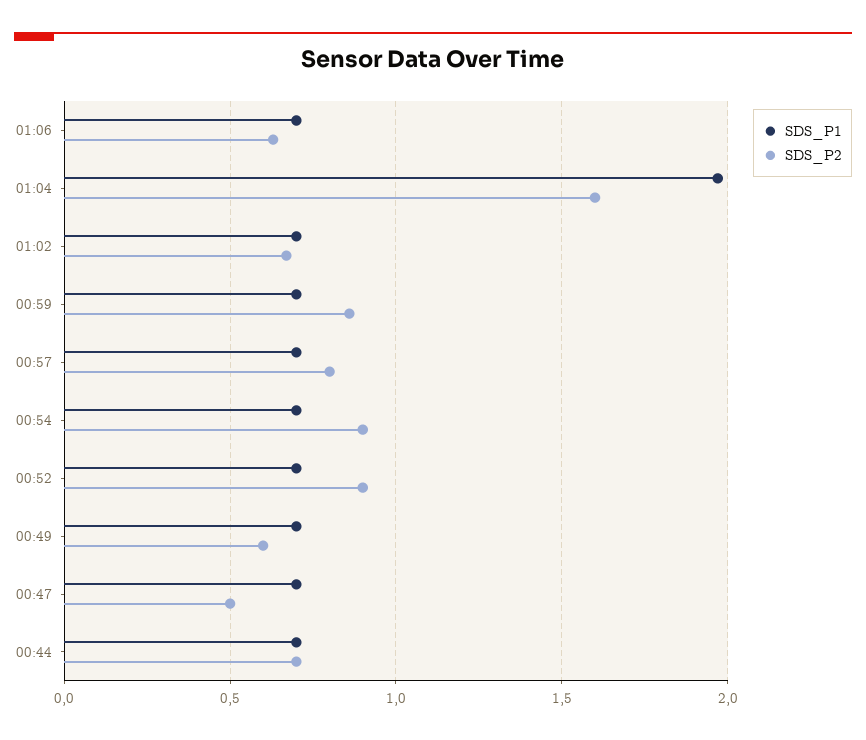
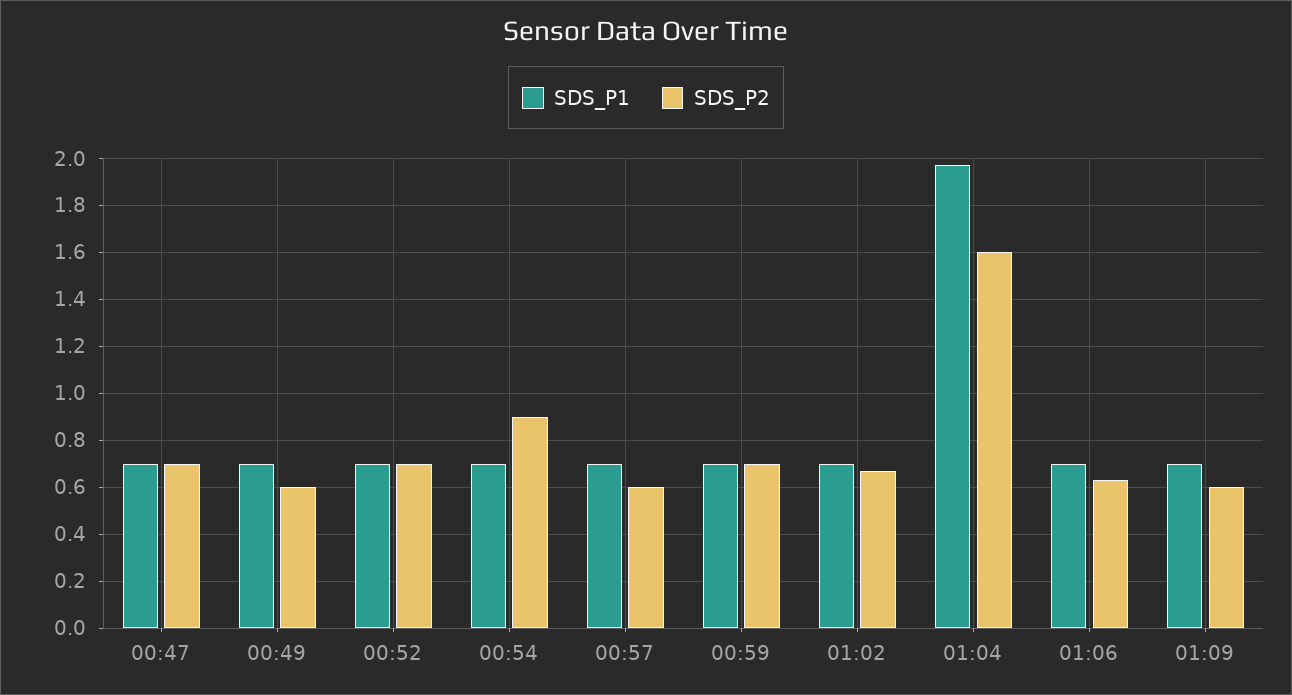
SDS_P2, 00:59: 0.85 -> 0.7
SDS_P2, 00:57: 0.8 -> 0.6
SDS_P2, 00:52: 0.9 -> 0.7
SDS_P2, 00:47: 0.5 -> 0.7
SDS_P1, 00:44: 0.7 -> none
SDS_P2, 00:44: 0.7 -> none
SDS_P1, 01:09: none -> 0.7
SDS_P2, 01:09: none -> 0.6

